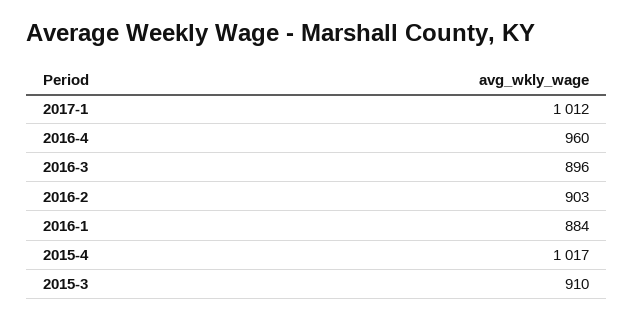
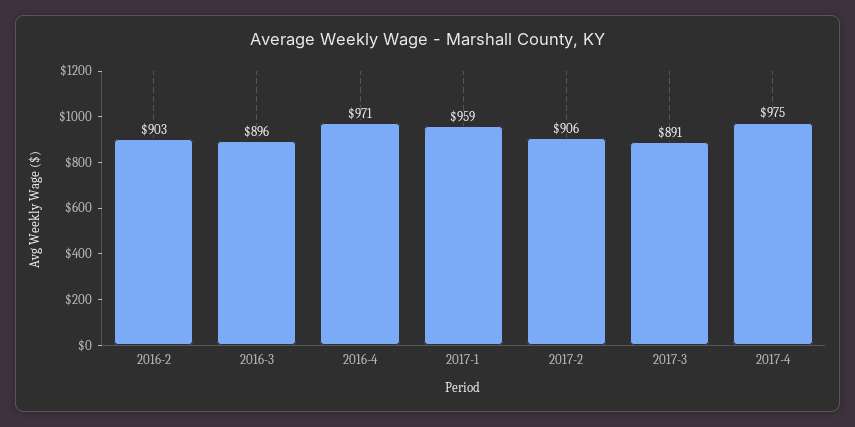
2017-1: 1012 -> 959
2016-4: 960 -> 971
2016-1: 884 -> none
2015-4: 1017 -> none
2015-3: 910 -> none
2017-2: none -> 906
2017-3: none -> 891
2017-4: none -> 975

